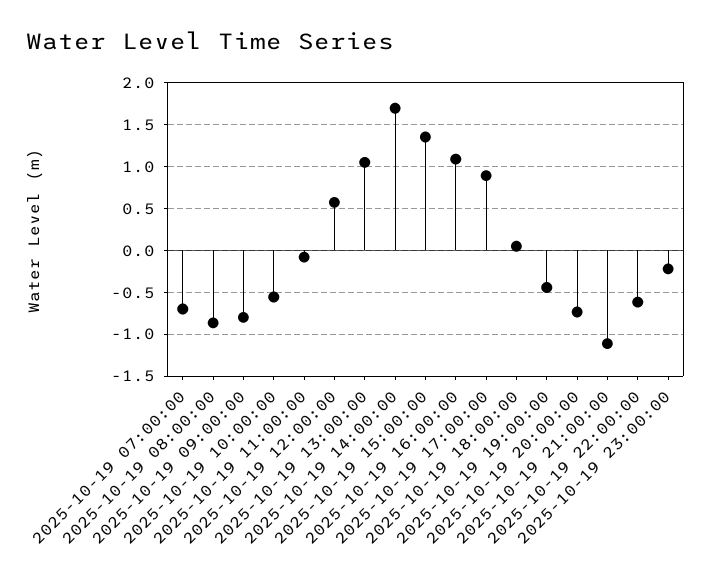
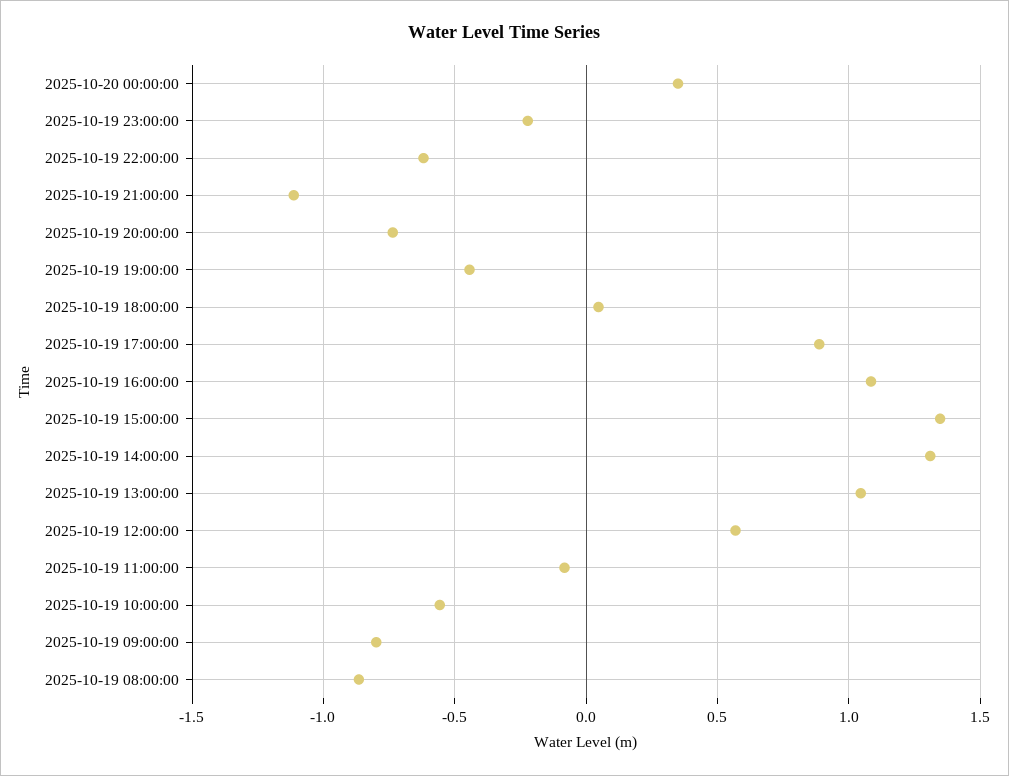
2025-10-19 07:00:00: -0.7 -> none
2025-10-19 14:00:00: 1.7 -> 1.3
2025-10-20 00:00:00: none -> 0.35

